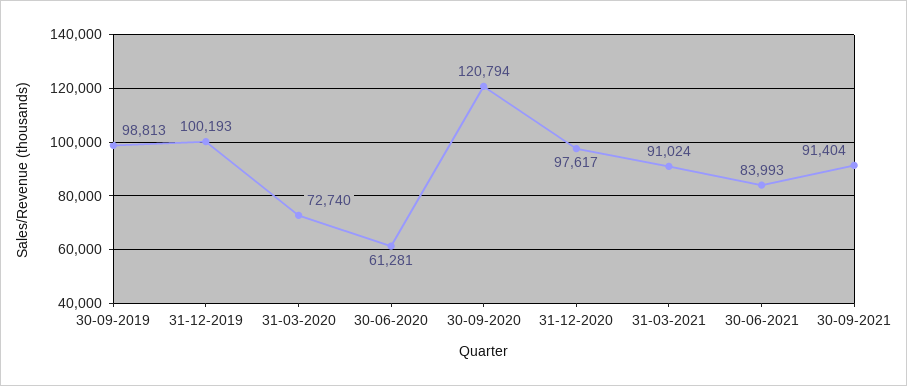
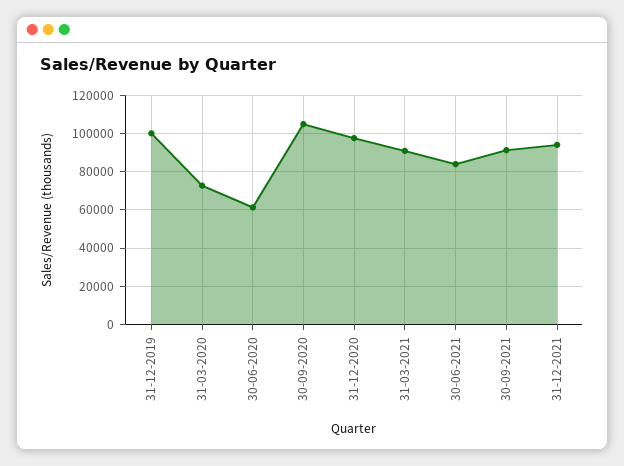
30-09-2019: 98813 -> none
30-09-2020: 120794 -> 105000
31-12-2021: none -> 95000

